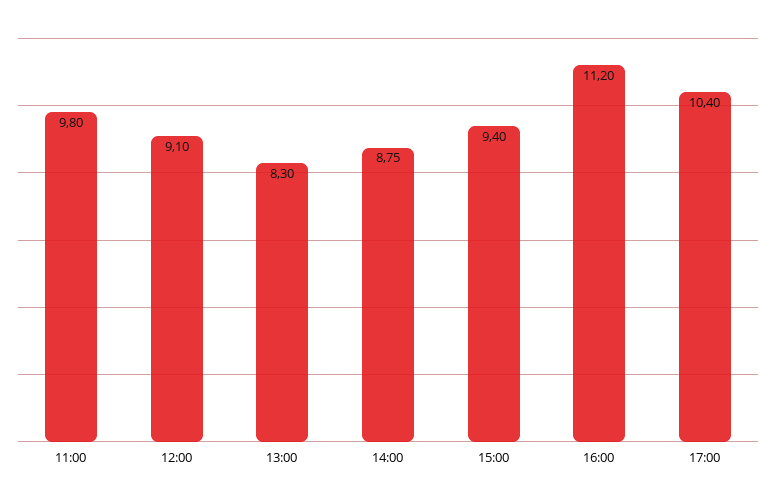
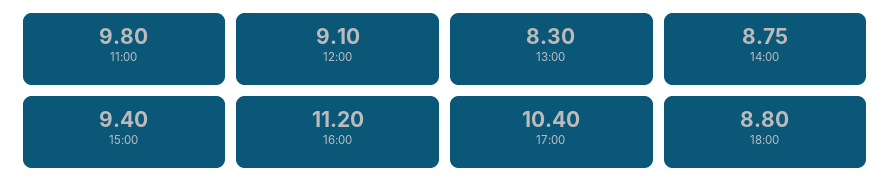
18:00: none -> 8.8

